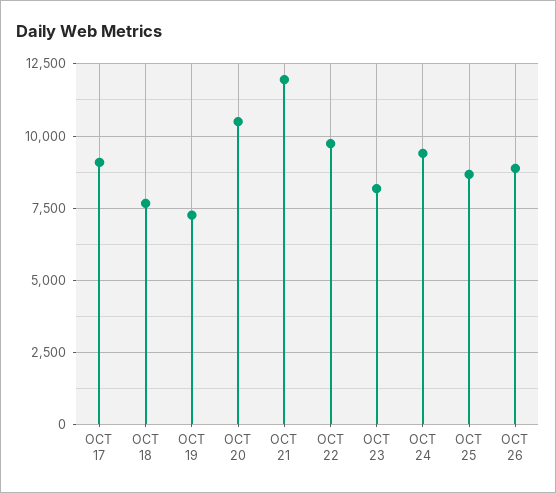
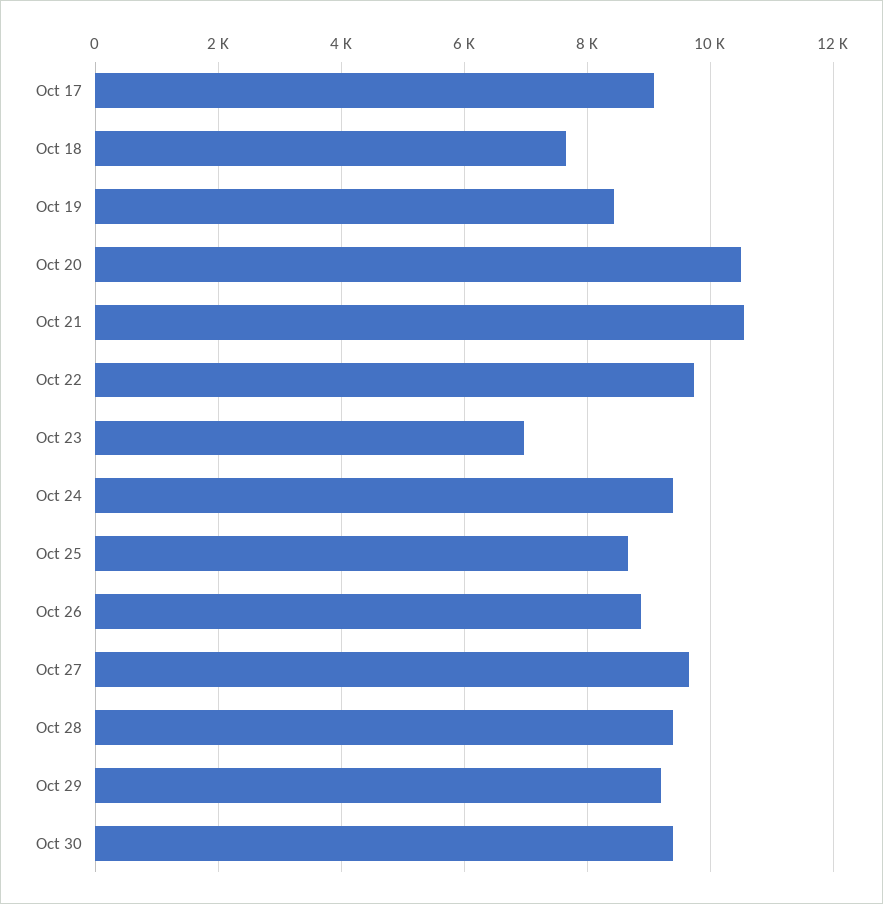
OCT 19: 7250 -> 8400
OCT 21: 12000 -> 10600
OCT 23: 8250 -> 7000
Oct 27: none -> 9600
Oct 28: none -> 9400
Oct 29: none -> 9200
Oct 30: none -> 9400

